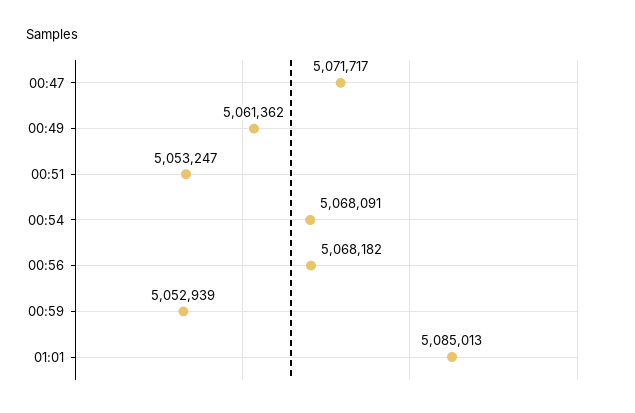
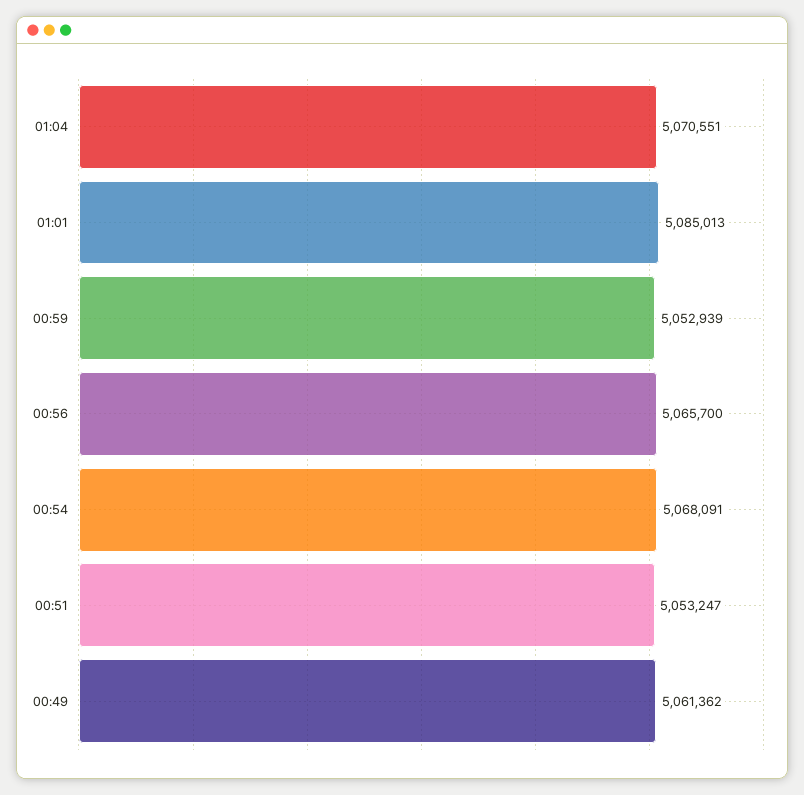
00:47: 5071717 -> none
00:56: 5068182 -> 5065700
01:04: none -> 5070551

